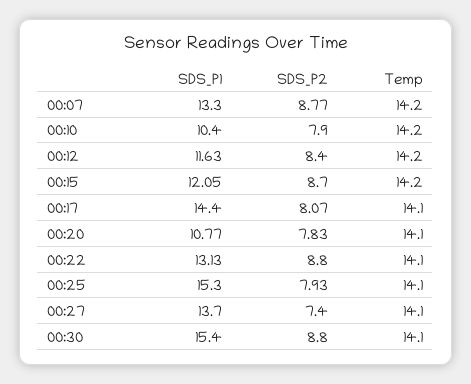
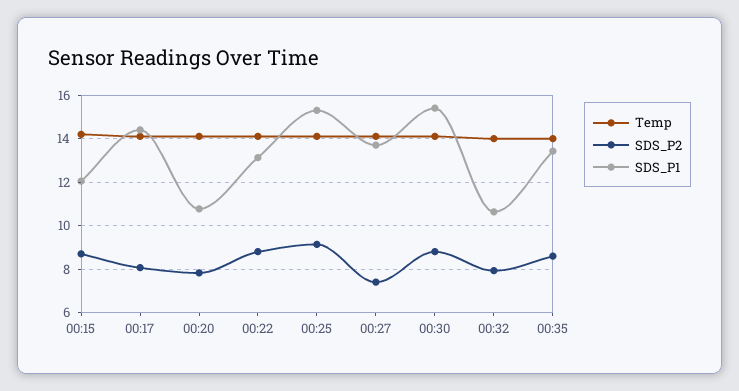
SDS_P1, 00:07: 13.3 -> none
SDS_P2, 00:07: 8.77 -> none
Temp, 00:07: 14.2 -> none
SDS_P1, 00:10: 10.4 -> none
SDS_P2, 00:10: 7.9 -> none
Temp, 00:10: 14.2 -> none
SDS_P1, 00:12: 11.63 -> none
SDS_P2, 00:12: 8.4 -> none
Temp, 00:12: 14.2 -> none
SDS_P2, 00:25: 7.93 -> 9
Temp, 00:32: none -> 14
SDS_P2, 00:32: none -> 8
SDS_P1, 00:32: none -> 10.5
Temp, 00:35: none -> 14
SDS_P2, 00:35: none -> 8.5
SDS_P1, 00:35: none -> 13.5

